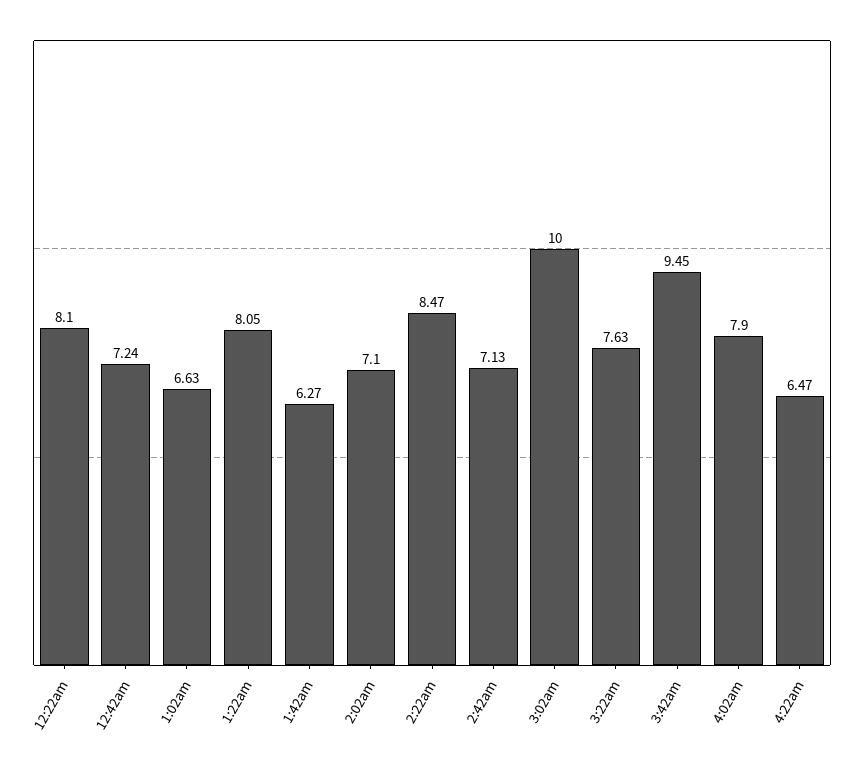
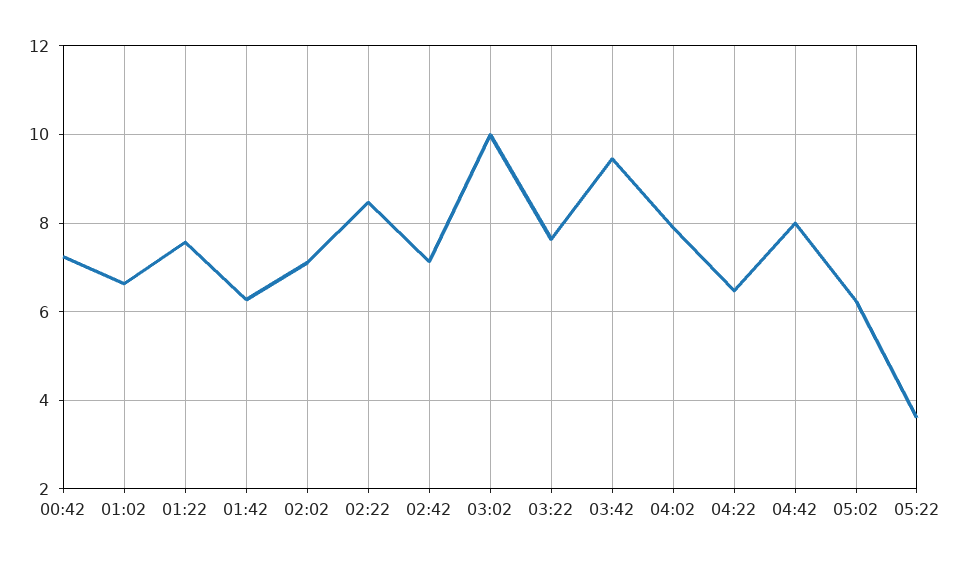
12:22am: 8.1 -> none
1:22am: 8.05 -> 7.6
04:42: none -> 8
05:02: none -> 6.2
05:22: none -> 3.6

